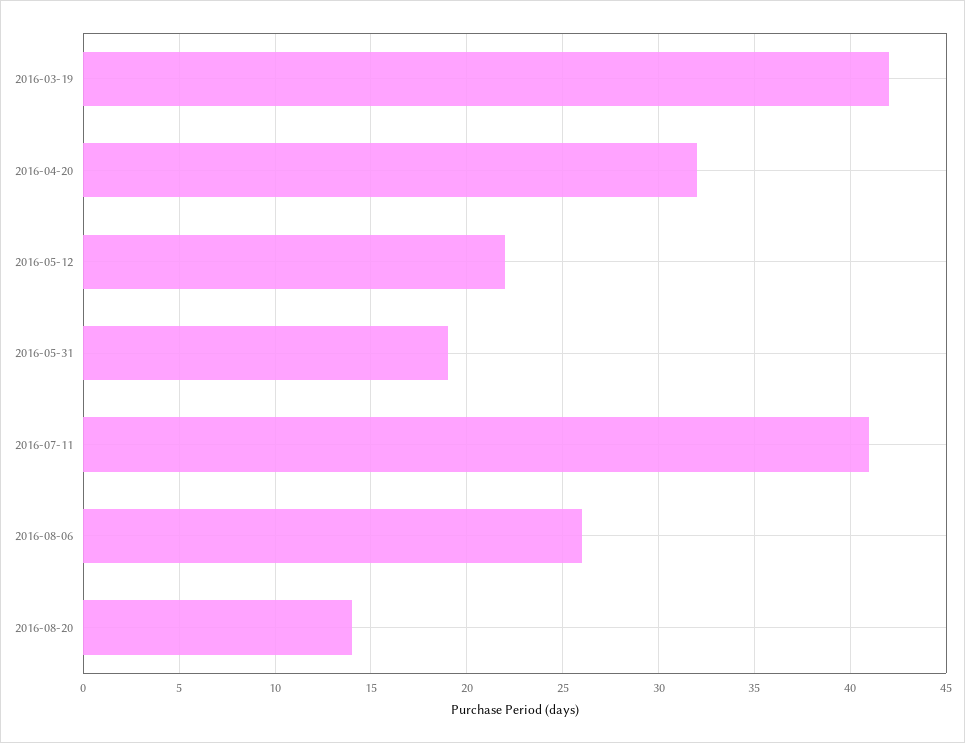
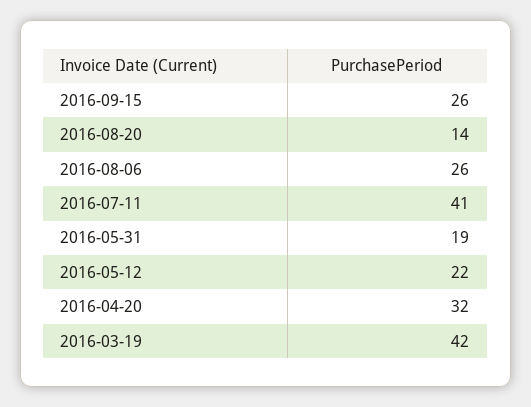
2016-09-15: none -> 26

